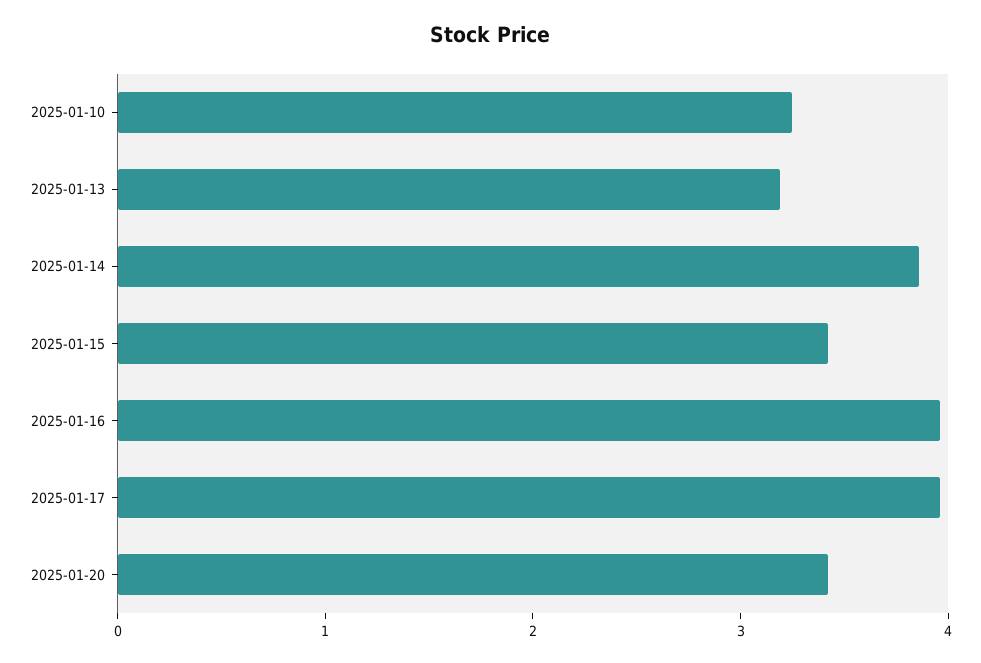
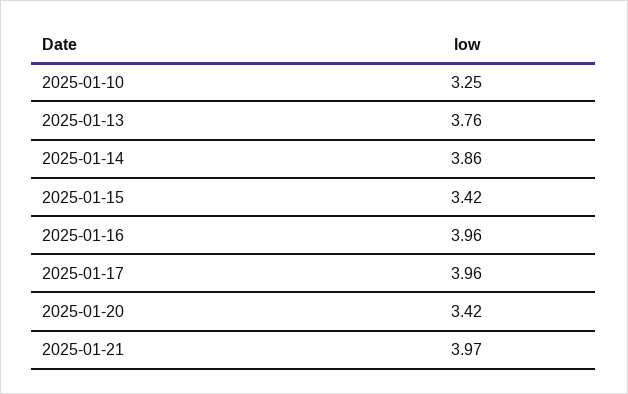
2025-01-13: 3.2 -> 3.76
2025-01-21: none -> 3.97

